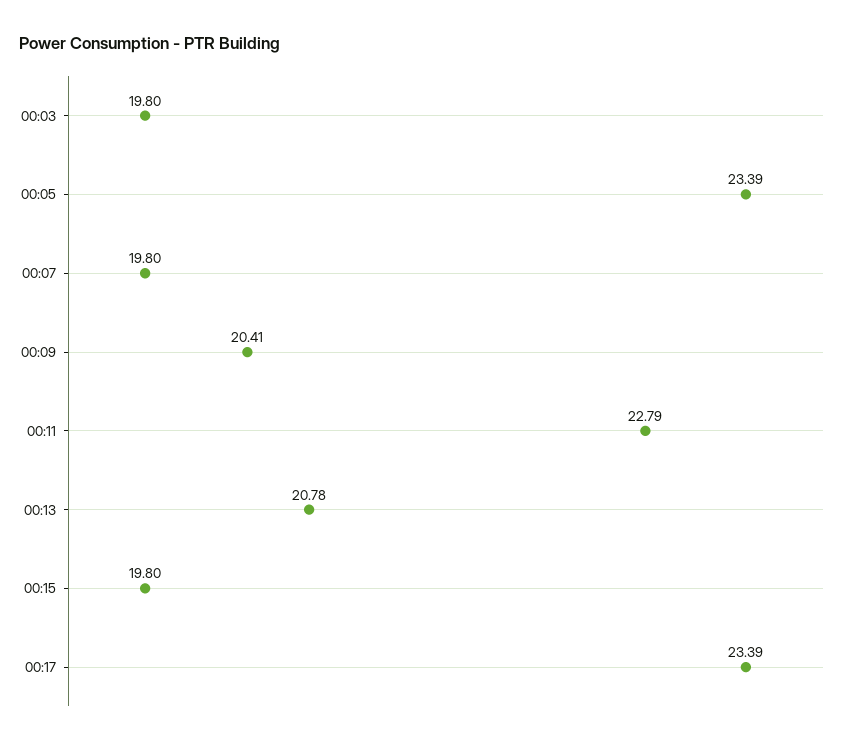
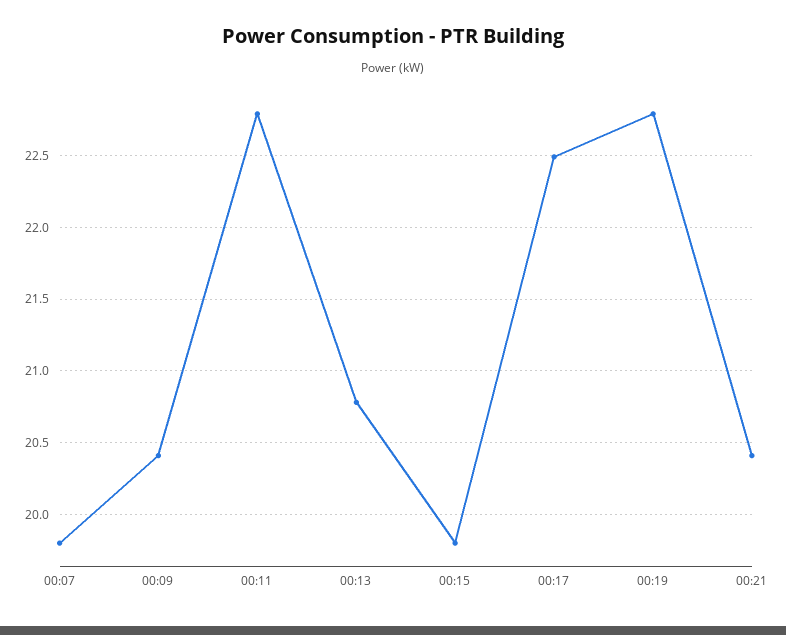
00:03: 19.8 -> none
00:05: 23.39 -> none
00:17: 23.39 -> 22.5
00:19: none -> 22.8
00:21: none -> 20.4

